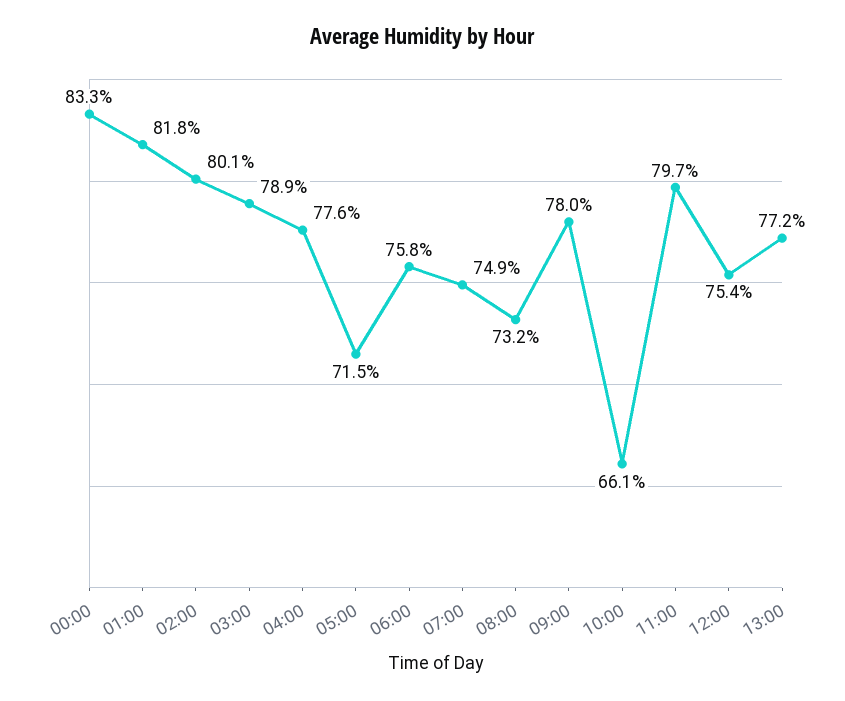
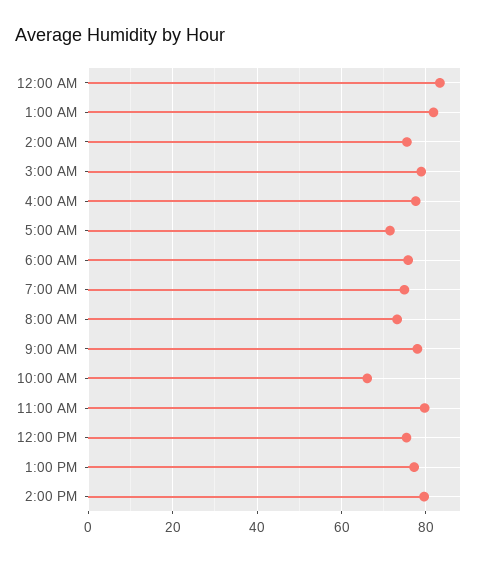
02:00: 80.1 -> 76
2:00 PM: none -> 80

